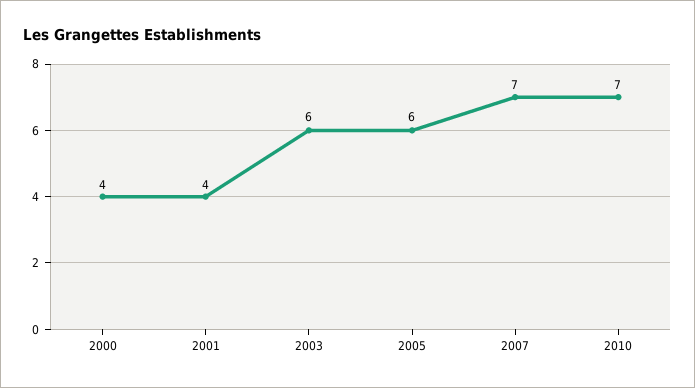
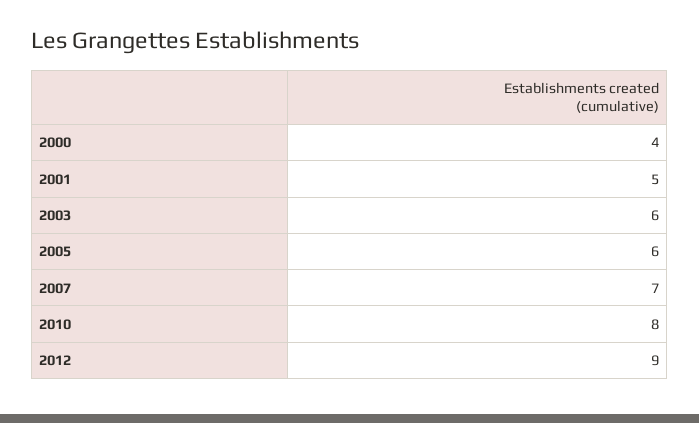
2001: 4 -> 5
2010: 7 -> 8
2012: none -> 9

